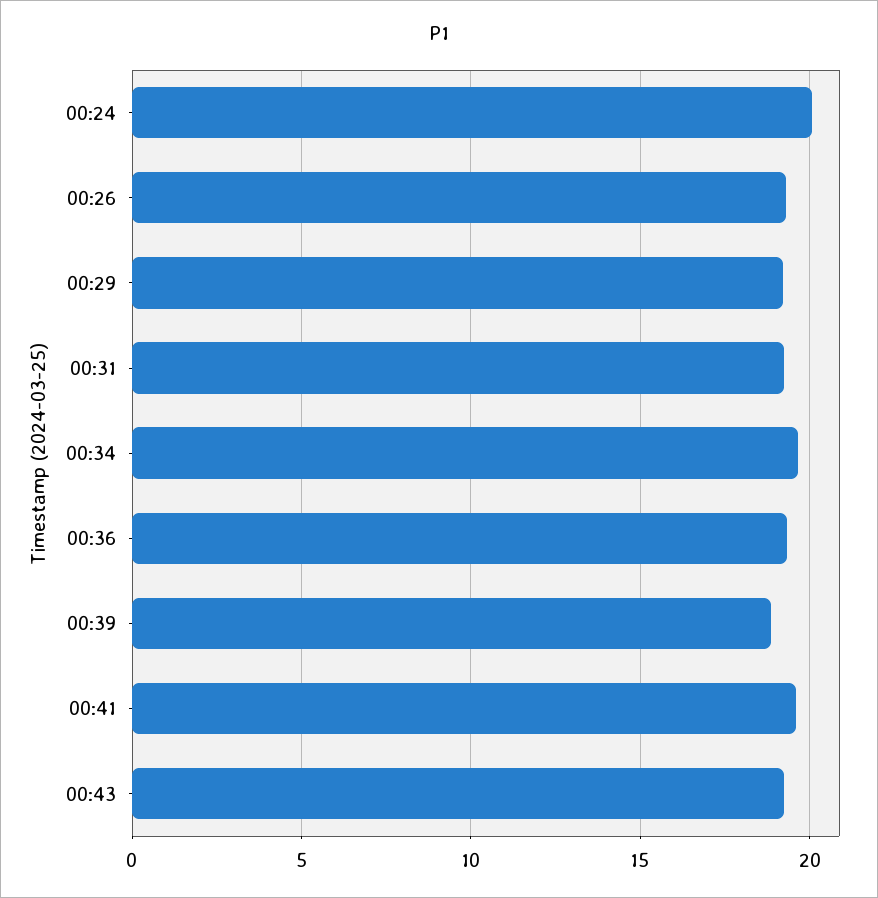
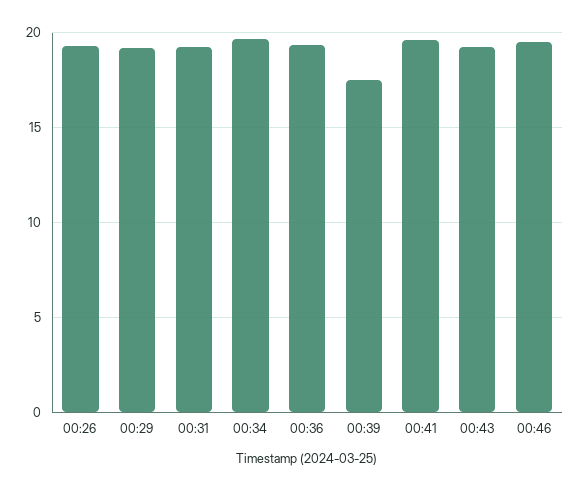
00:24: 20 -> none
00:39: 19 -> 17.5
00:46: none -> 19.5

